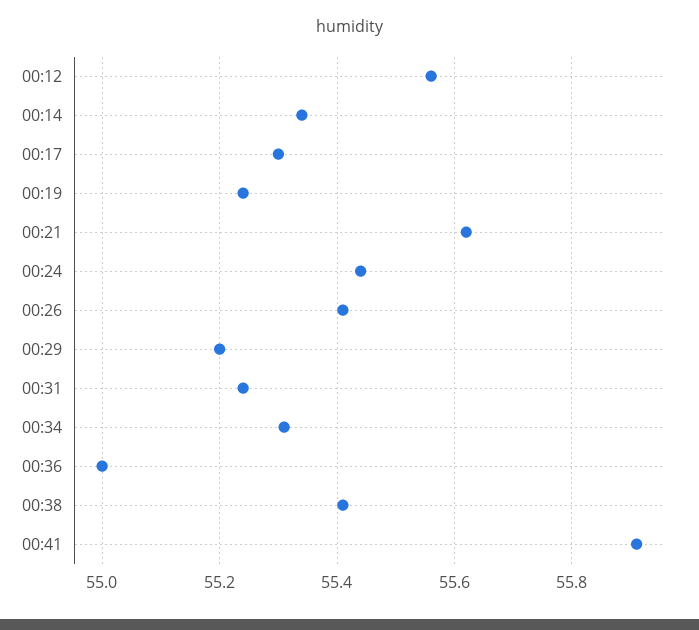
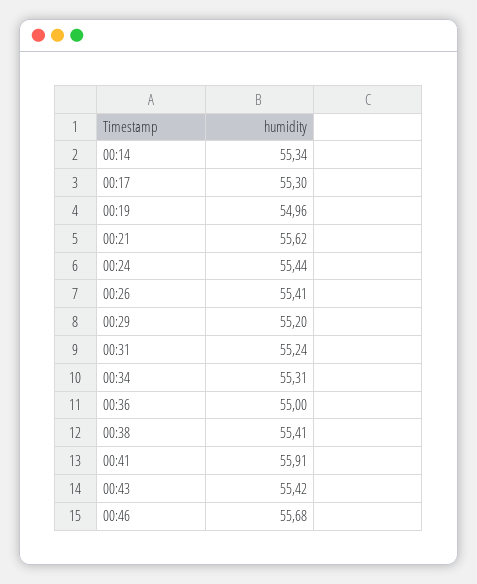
00:12: 55.55 -> none
00:19: 55.25 -> 54.96
00:43: none -> 55.42
00:46: none -> 55.68

